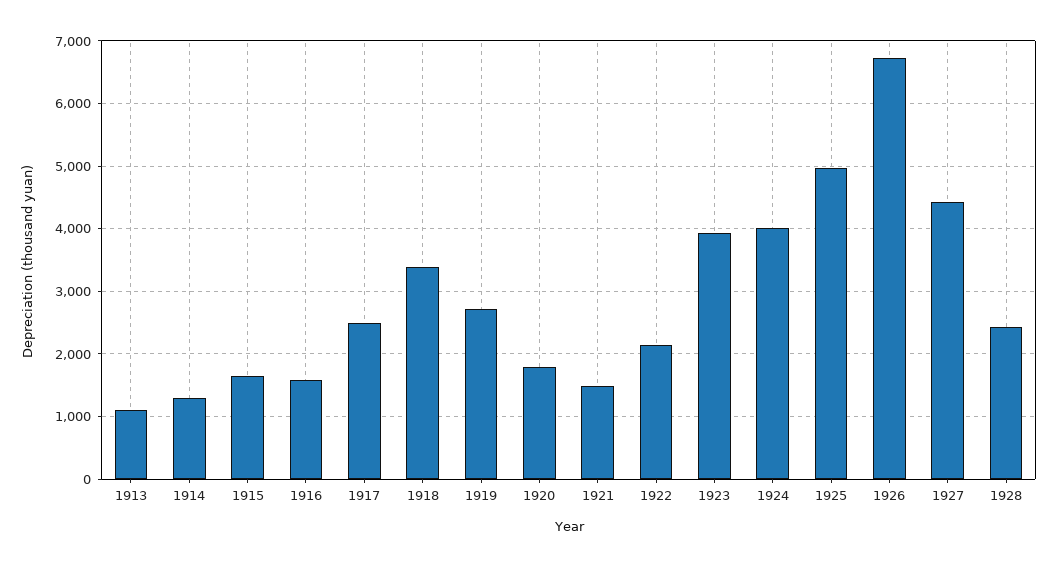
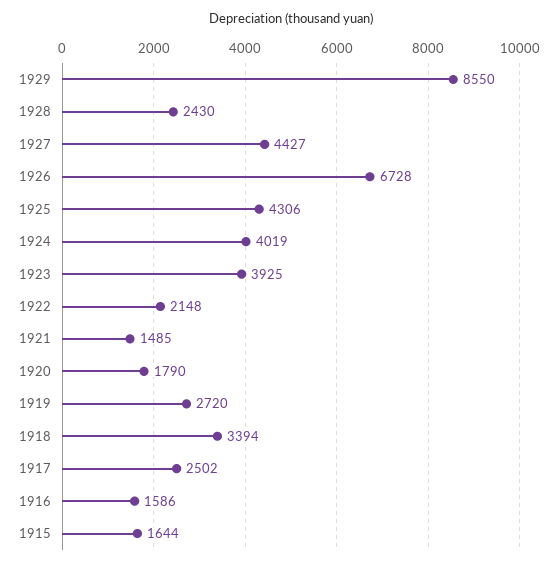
1913: 1100 -> none
1914: 1300 -> none
1925: 5000 -> 4306
1929: none -> 8550

